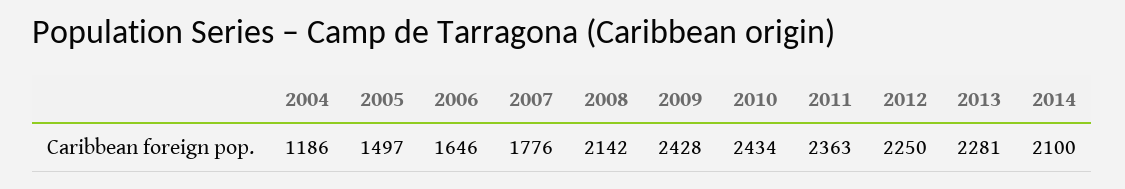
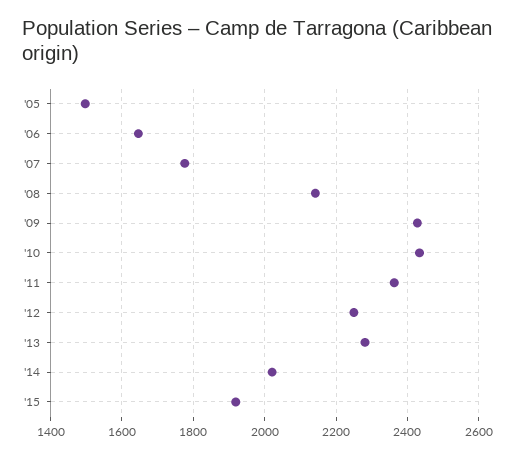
2004: 1186 -> none
2014: 2100 -> 2020
'15: none -> 1920

